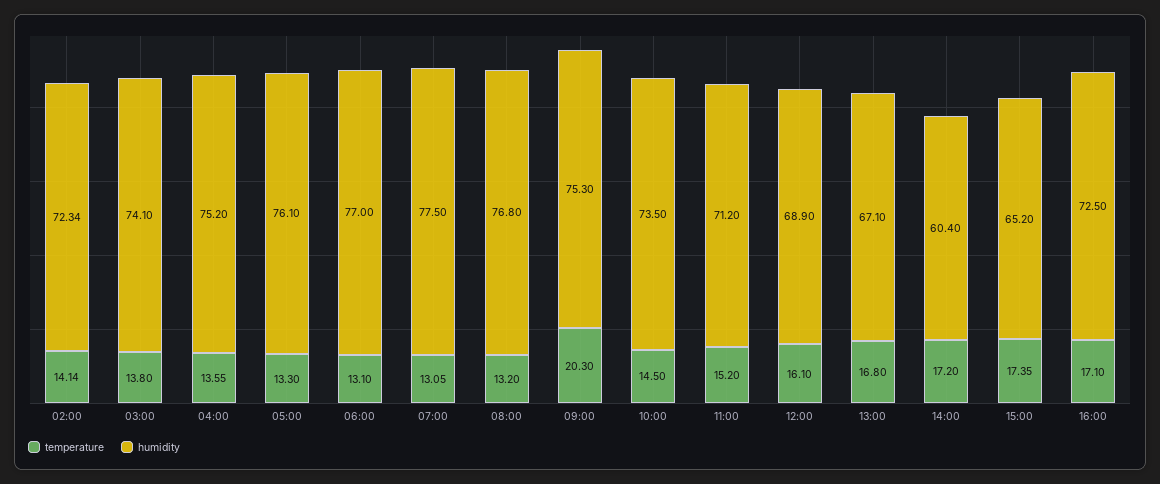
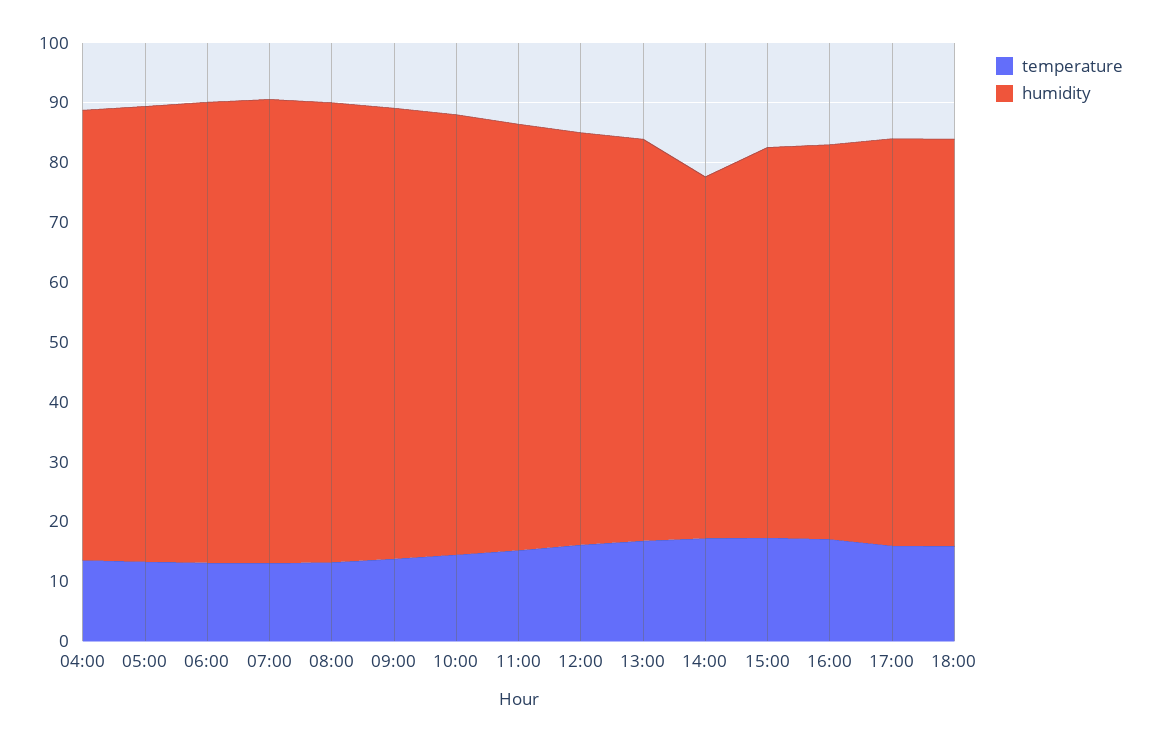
temperature, 02:00: 14.14 -> none
humidity, 02:00: 72.34 -> none
temperature, 03:00: 13.8 -> none
humidity, 03:00: 74.1 -> none
temperature, 09:00: 20.3 -> 14
humidity, 16:00: 72.5 -> 66
temperature, 17:00: none -> 16
humidity, 17:00: none -> 68
temperature, 18:00: none -> 16
humidity, 18:00: none -> 68

